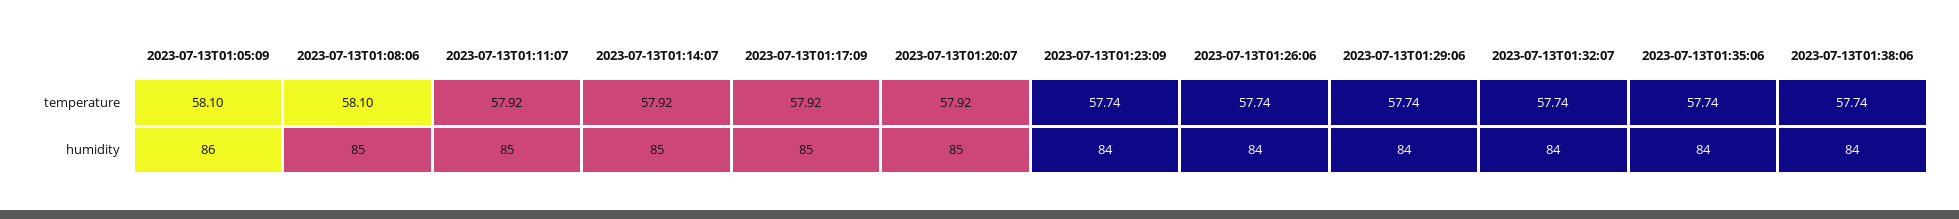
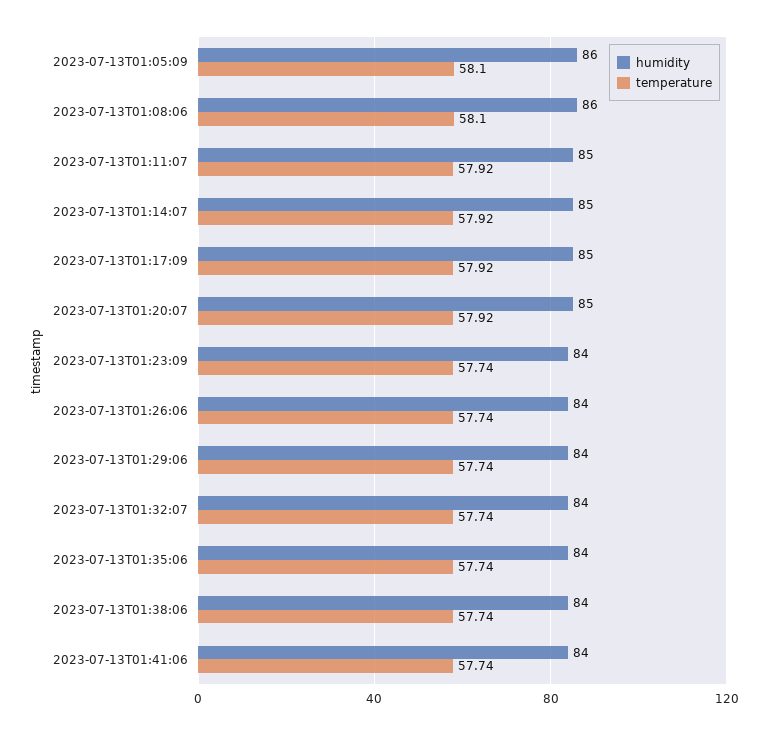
humidity, 2023-07-13T01:08:06: 85 -> 86
humidity, 2023-07-13T01:41:06: none -> 84
temperature, 2023-07-13T01:41:06: none -> 57.74

